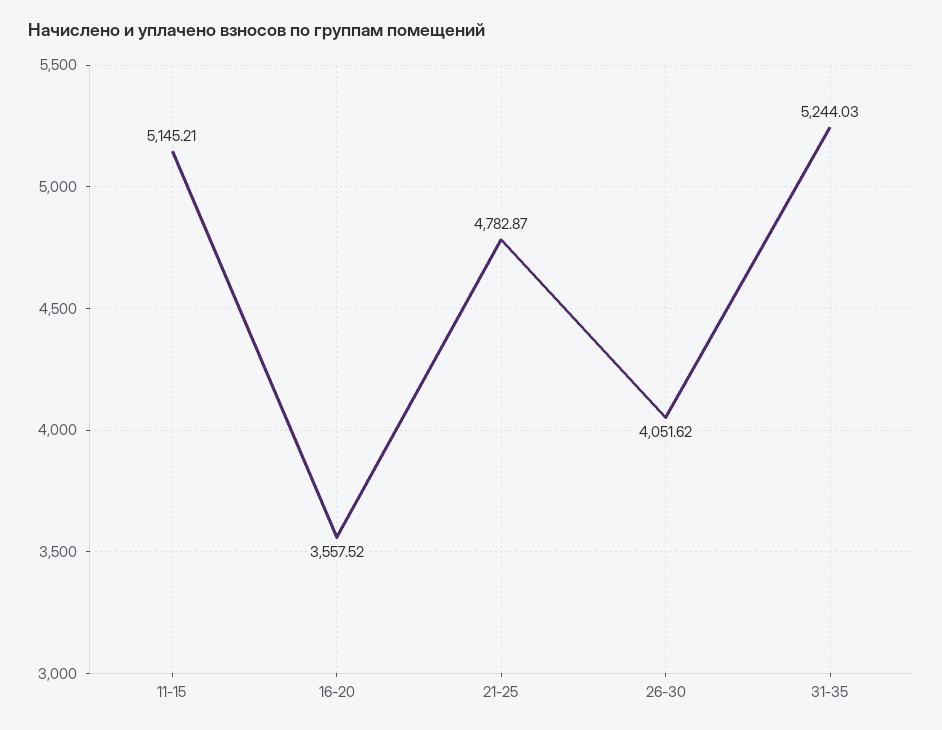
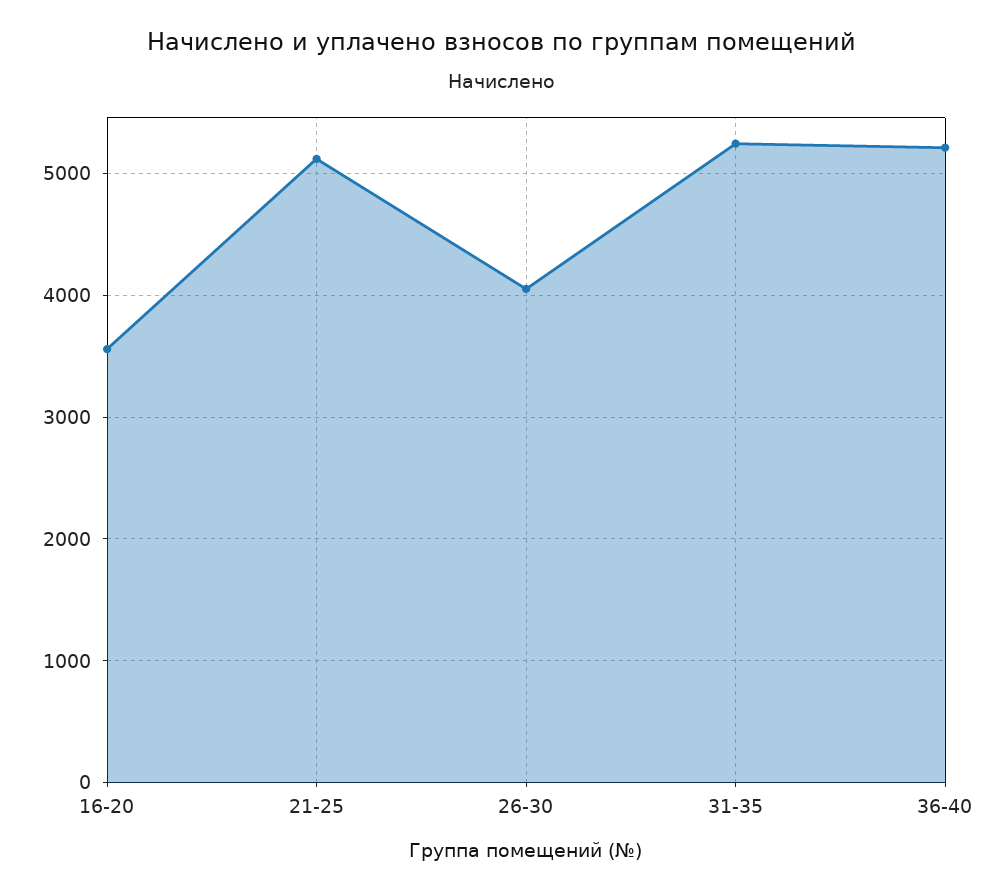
11-15: 5145.21 -> none
21-25: 4782.87 -> 5100
36-40: none -> 5200

